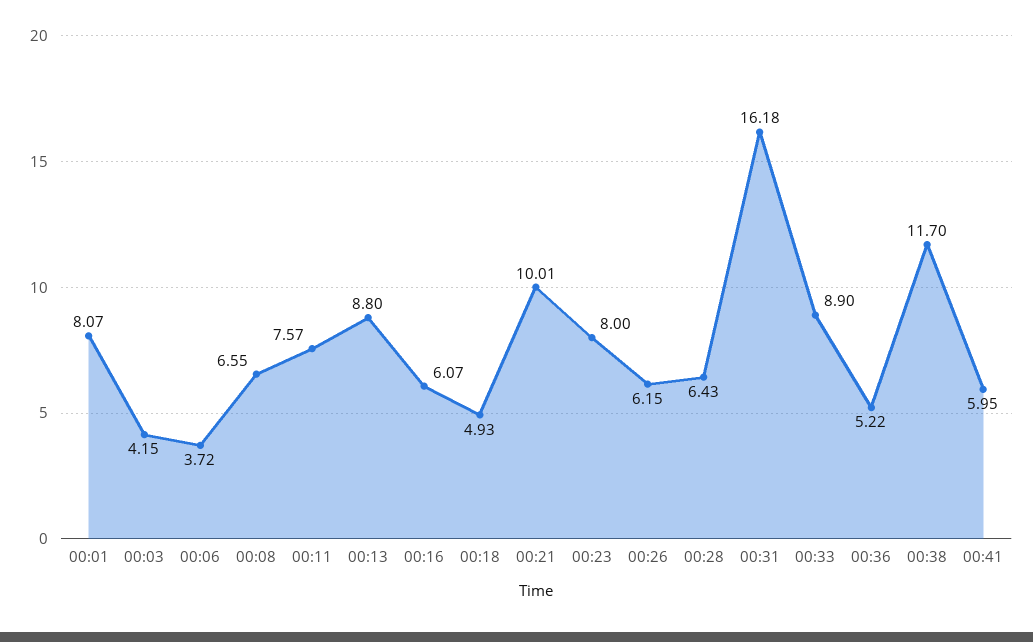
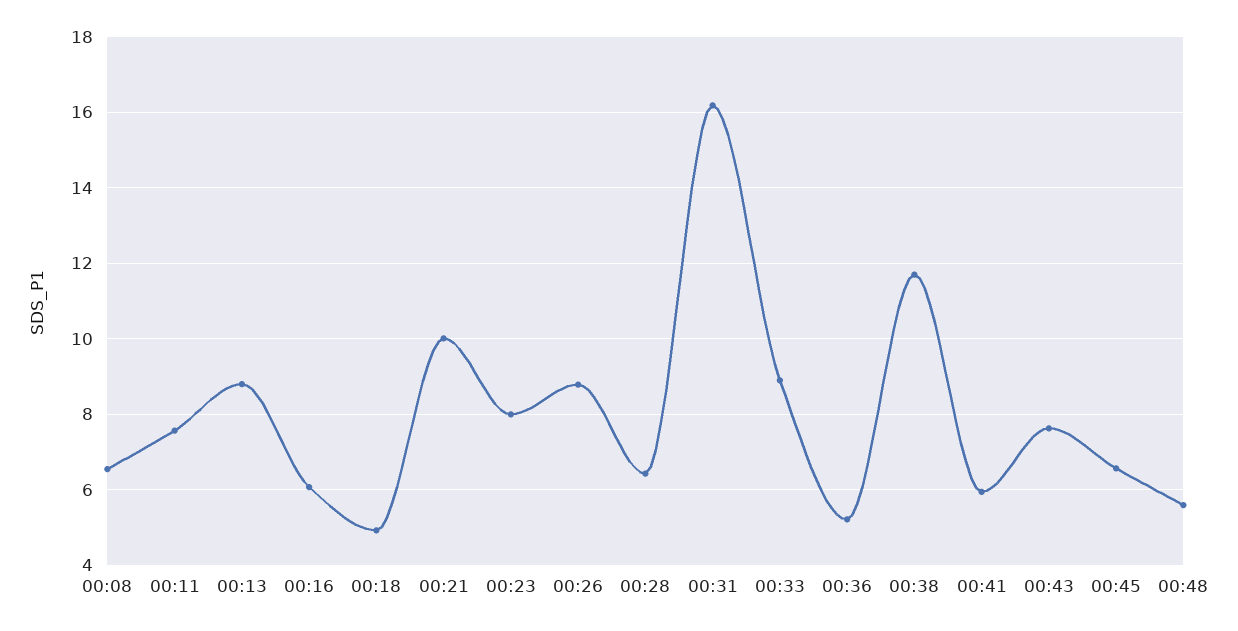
00:01: 8.07 -> none
00:03: 4.15 -> none
00:06: 3.72 -> none
00:26: 6.15 -> 8.8
00:43: none -> 7.6
00:45: none -> 6.6
00:48: none -> 5.6

